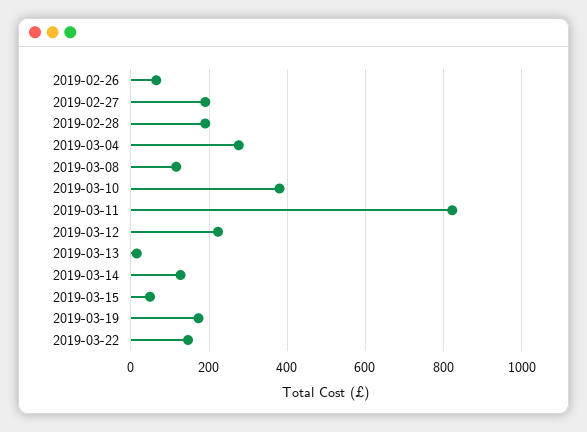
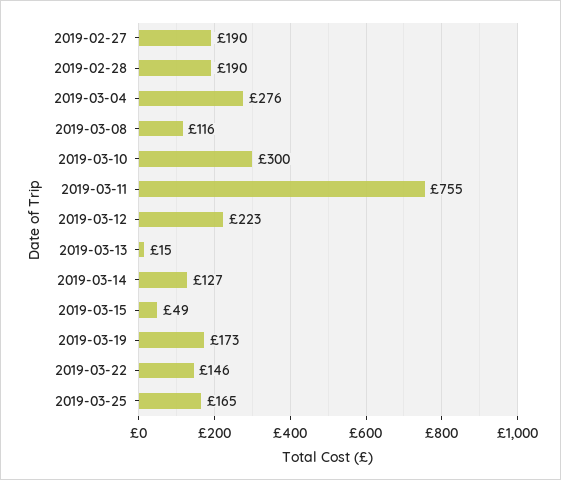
2019-02-26: 60 -> none
2019-03-10: 380 -> 300
2019-03-11: 820 -> 755
2019-03-25: none -> 165

